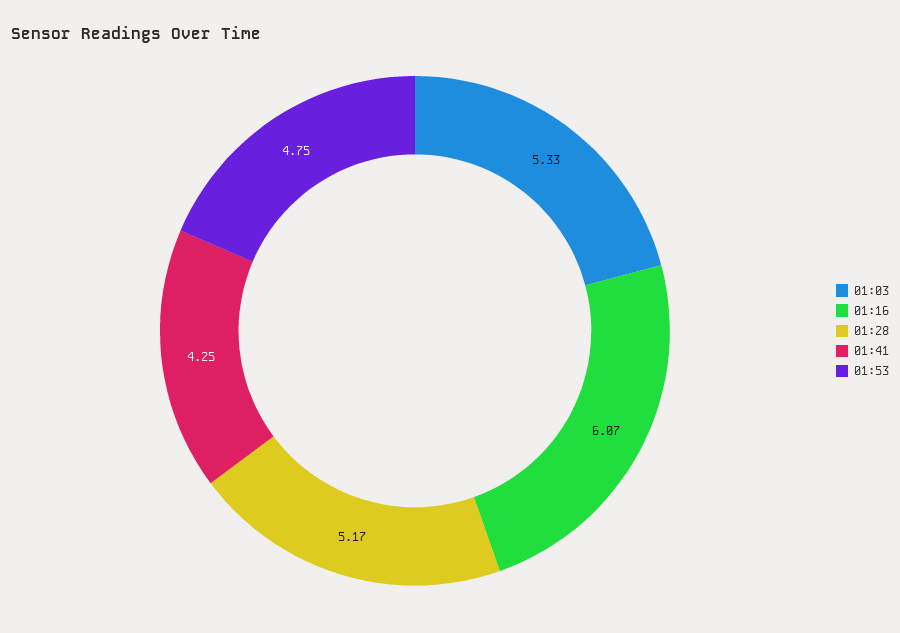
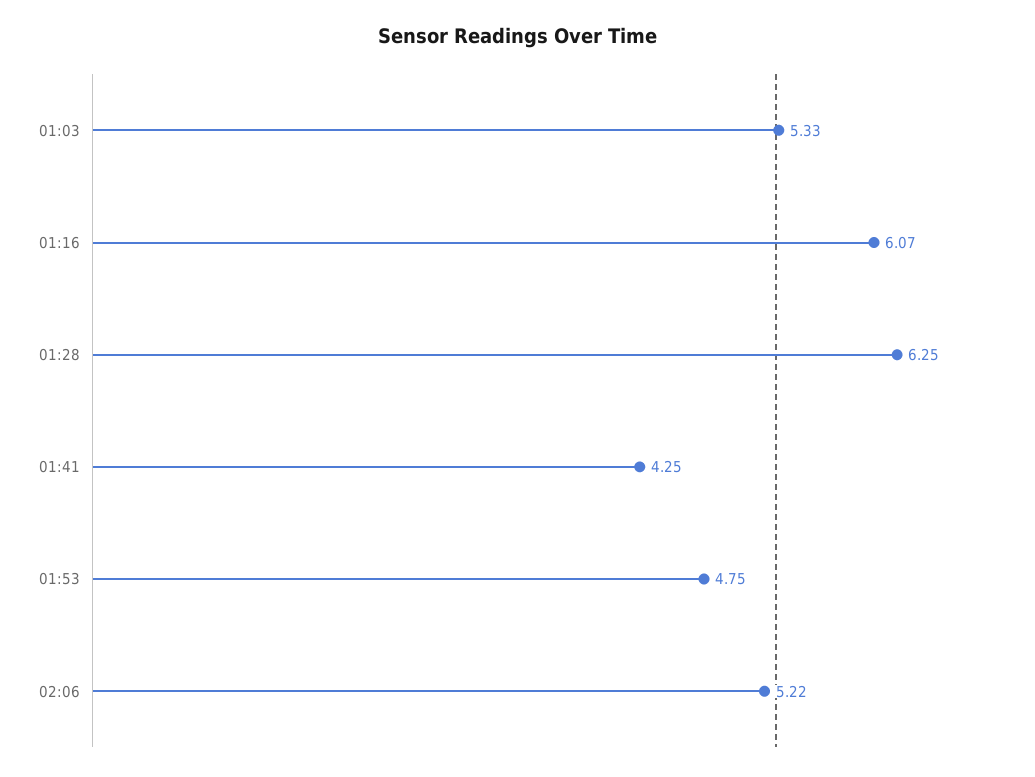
01:28: 5.17 -> 6.25
02:06: none -> 5.22

